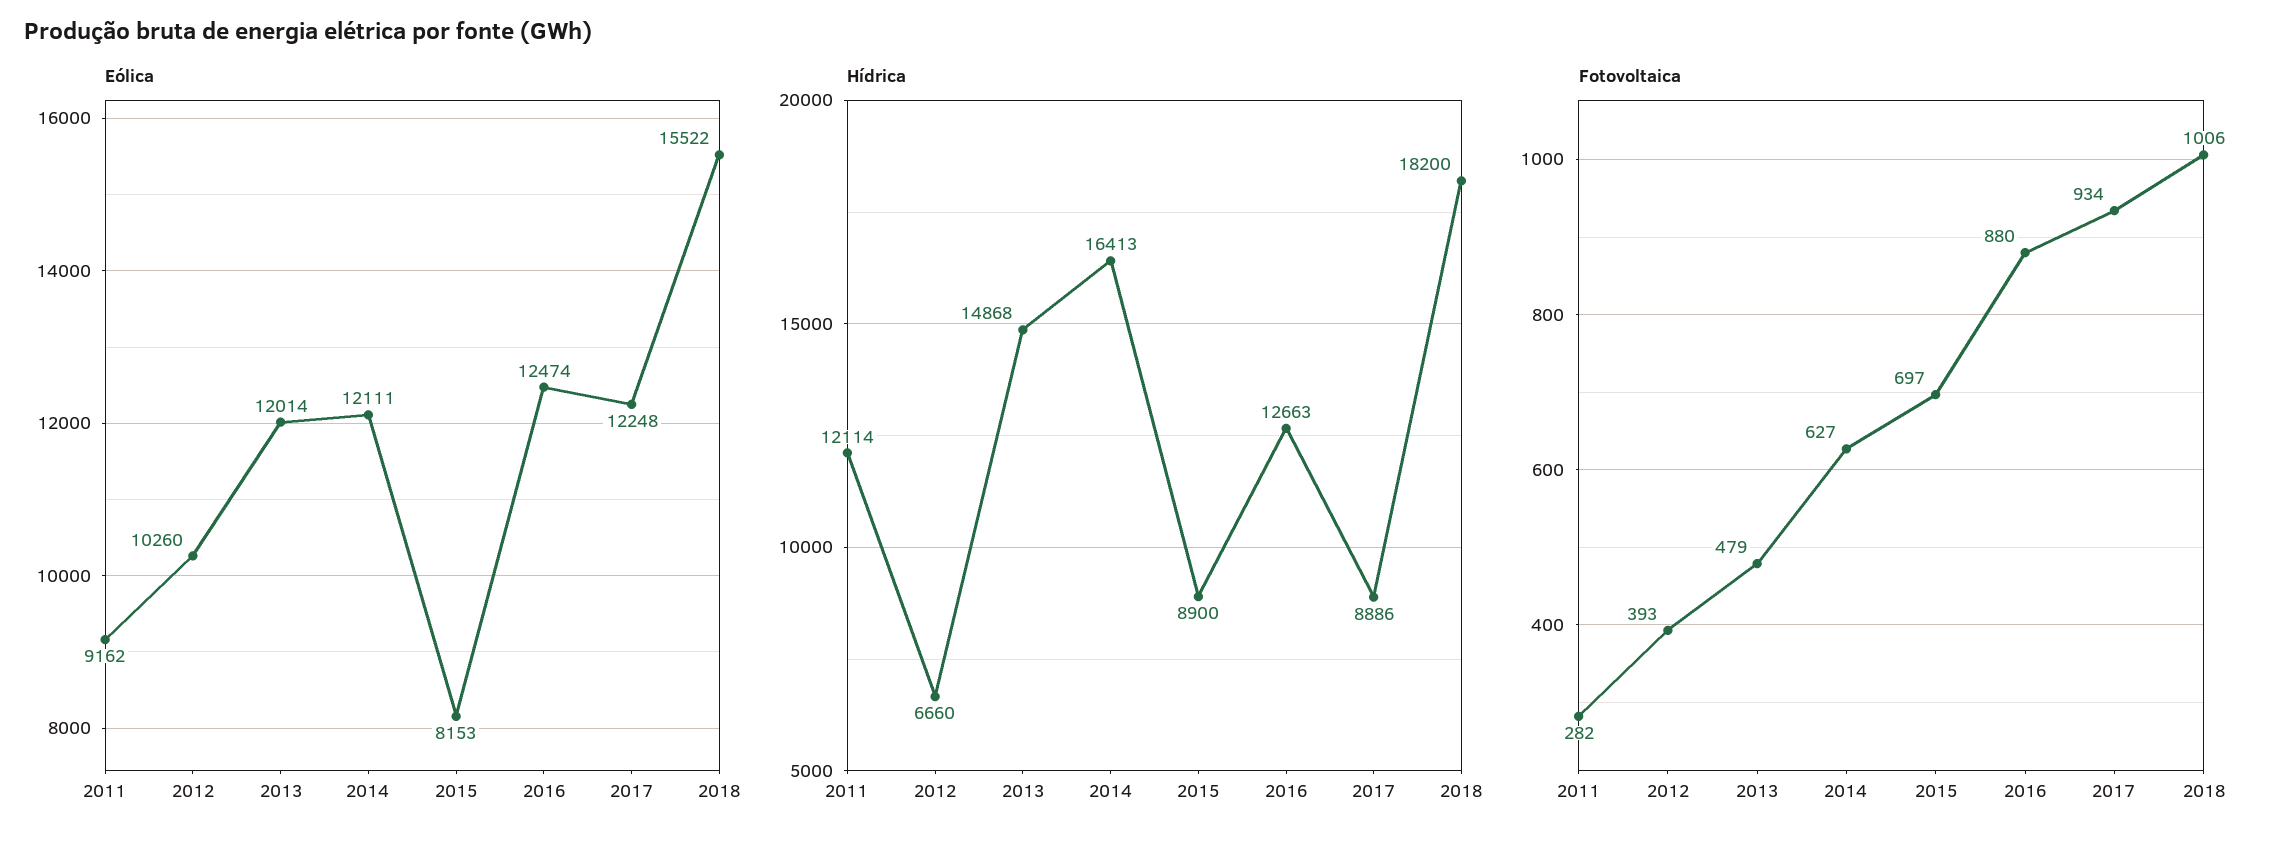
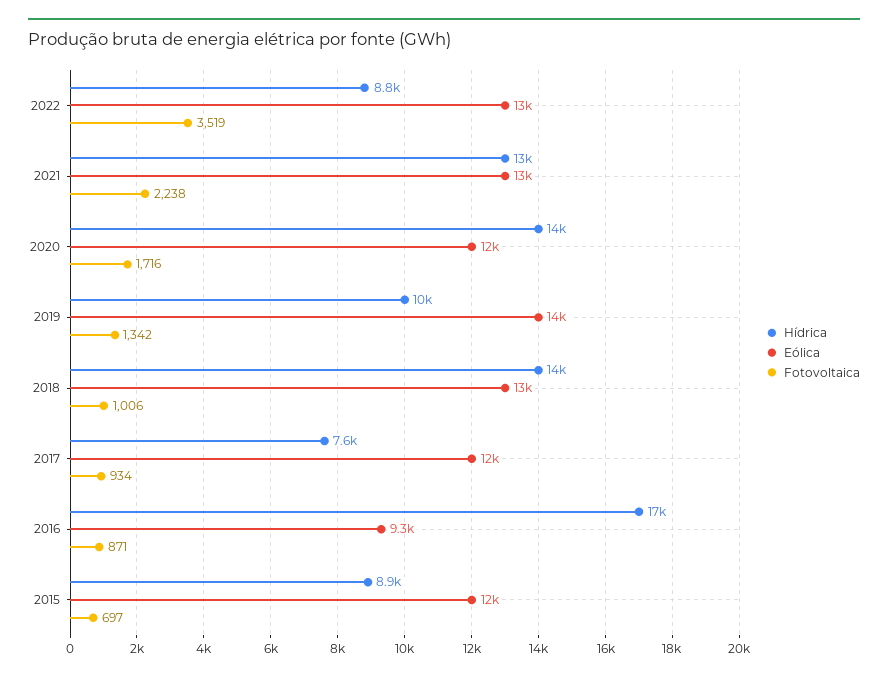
Eólica, 2011: 9162 -> none
Eólica, 2012: 10260 -> none
Eólica, 2013: 12014 -> none
Eólica, 2014: 12111 -> none
Eólica, 2015: 8153 -> 12000
Eólica, 2016: 12474 -> 9300
Eólica, 2018: 15522 -> 13000
Hídrica, 2011: 12114 -> none
Hídrica, 2012: 6660 -> none
Hídrica, 2013: 14868 -> none
Hídrica, 2014: 16413 -> none
Hídrica, 2016: 12663 -> 17000
Hídrica, 2017: 8886 -> 7600
Hídrica, 2018: 18200 -> 14000
Fotovoltaica, 2011: 282 -> none
Fotovoltaica, 2012: 393 -> none
Fotovoltaica, 2013: 479 -> none
Fotovoltaica, 2014: 627 -> none
Fotovoltaica, 2016: 880 -> 871
Hídrica, 2022: none -> 8800
Eólica, 2022: none -> 13000
Fotovoltaica, 2022: none -> 3519
Hídrica, 2021: none -> 13000
Eólica, 2021: none -> 13000
Fotovoltaica, 2021: none -> 2238
Hídrica, 2020: none -> 14000
Eólica, 2020: none -> 12000
Fotovoltaica, 2020: none -> 1716
Hídrica, 2019: none -> 10000
Eólica, 2019: none -> 14000
Fotovoltaica, 2019: none -> 1342

